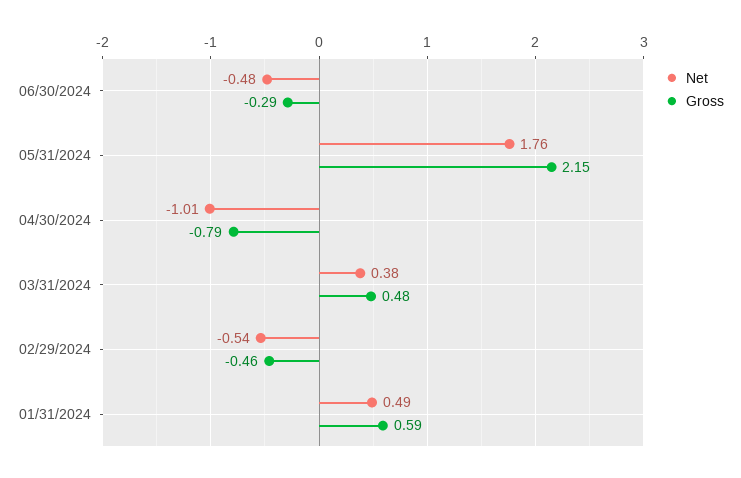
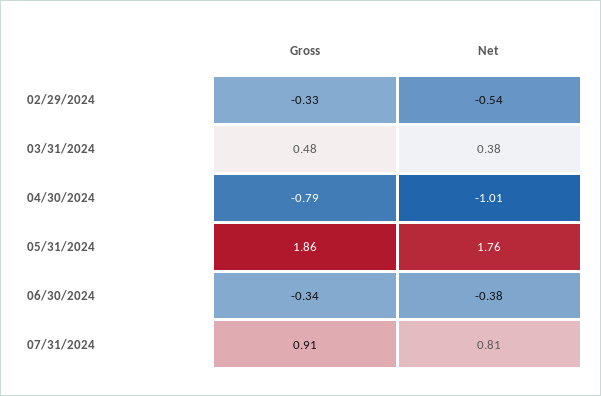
Net, 06/30/2024: -0.48 -> -0.38
Gross, 06/30/2024: -0.29 -> -0.34
Gross, 05/31/2024: 2.15 -> 1.86
Gross, 02/29/2024: -0.46 -> -0.33
Net, 01/31/2024: 0.49 -> none
Gross, 01/31/2024: 0.59 -> none
Gross, 07/31/2024: none -> 0.91
Net, 07/31/2024: none -> 0.81

